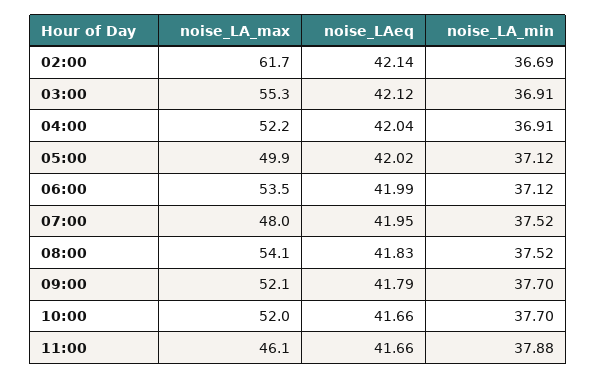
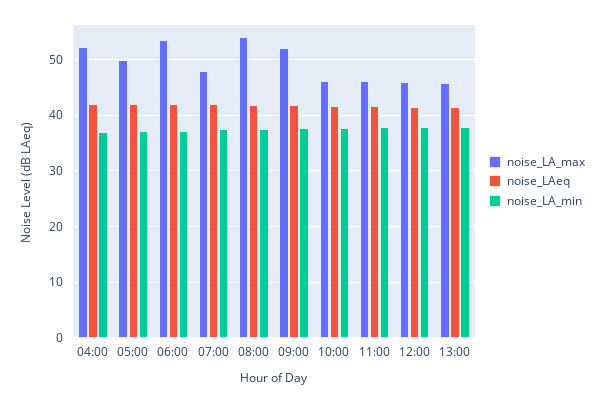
noise_LA_max, 02:00: 61.7 -> none
noise_LAeq, 02:00: 42.14 -> none
noise_LA_min, 02:00: 36.69 -> none
noise_LA_max, 03:00: 55.3 -> none
noise_LAeq, 03:00: 42.12 -> none
noise_LA_min, 03:00: 36.91 -> none
noise_LA_max, 10:00: 52 -> 46
noise_LA_max, 12:00: none -> 46
noise_LAeq, 12:00: none -> 42
noise_LA_min, 12:00: none -> 38
noise_LA_max, 13:00: none -> 46
noise_LAeq, 13:00: none -> 42
noise_LA_min, 13:00: none -> 38

